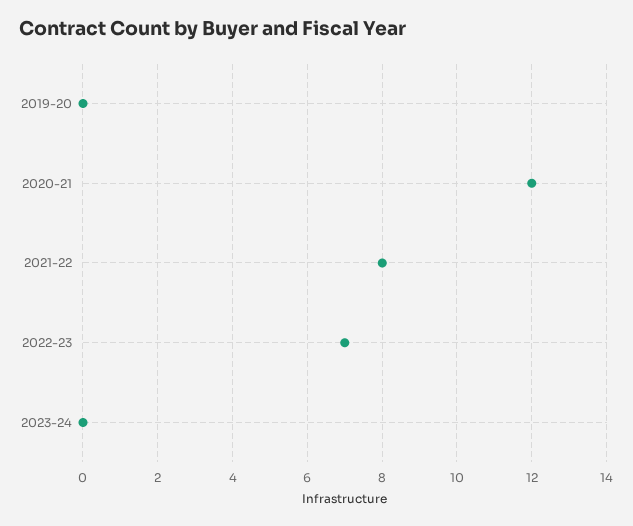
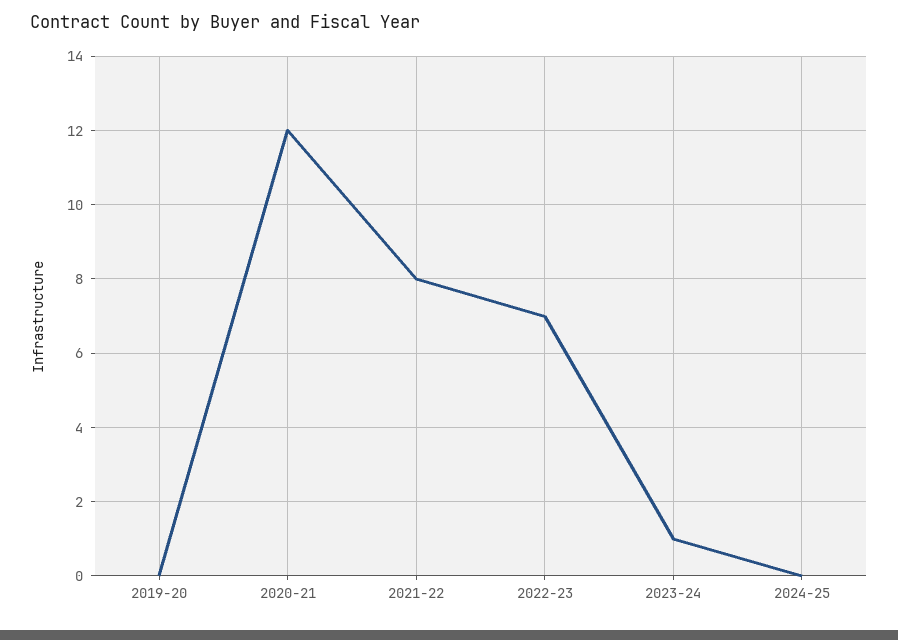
2023-24: 0 -> 1
2024-25: none -> 0

